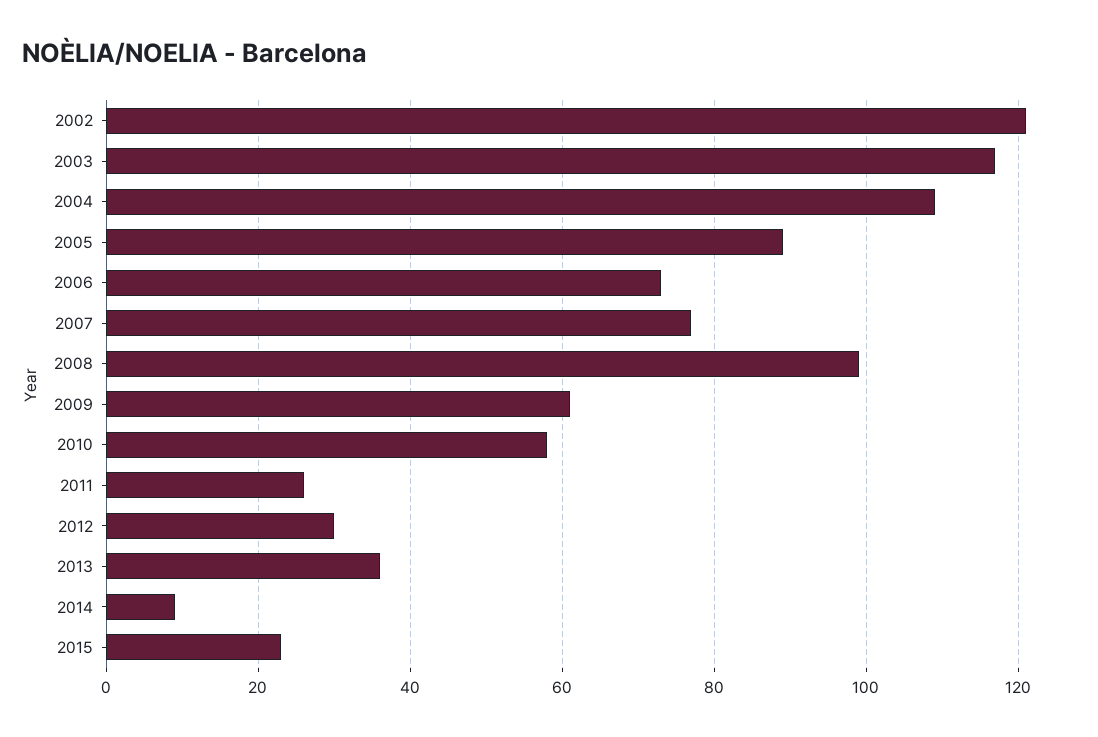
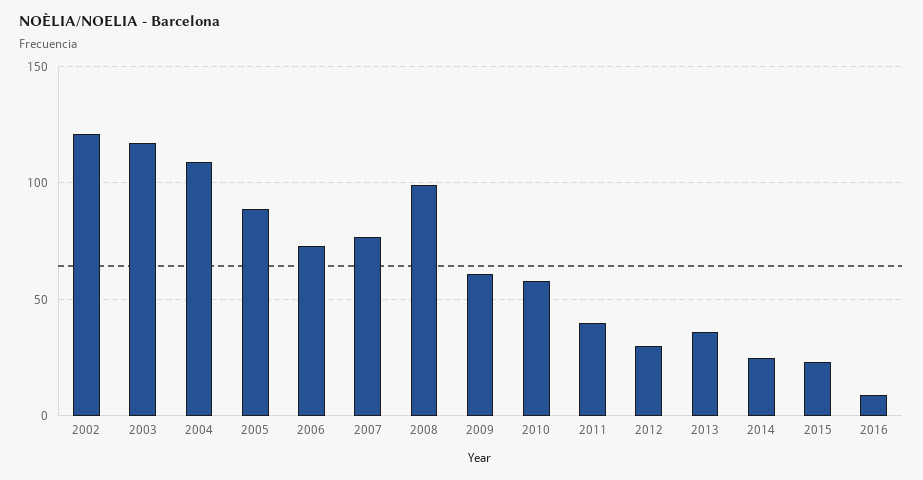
2011: 25 -> 40
2014: 10 -> 25
2016: none -> 10

